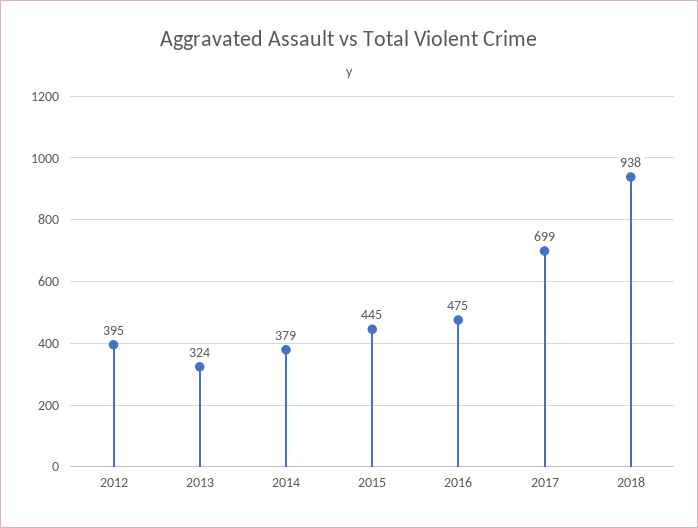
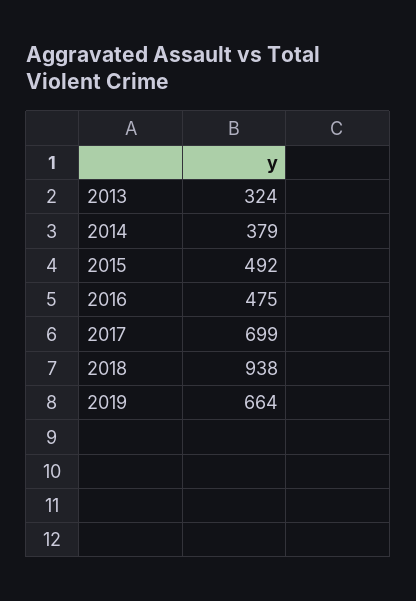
2012: 395 -> none
2015: 445 -> 492
2019: none -> 664

